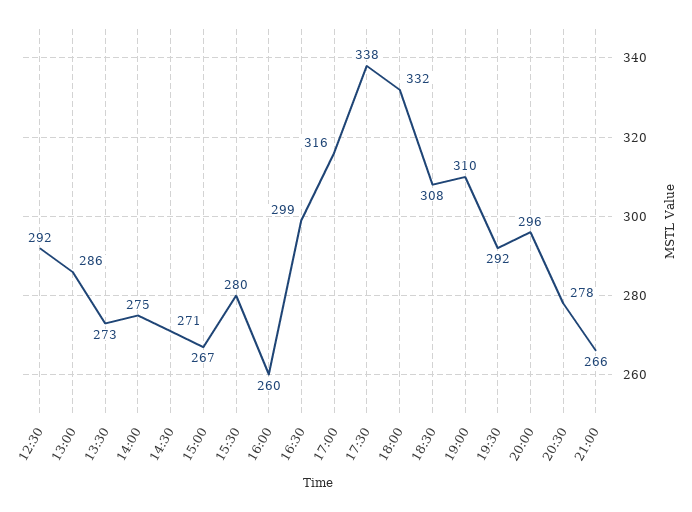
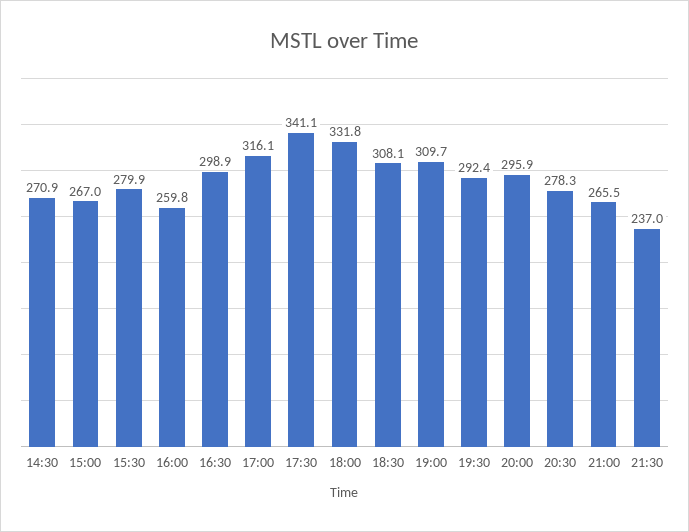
12:30: 292 -> none
13:00: 286 -> none
13:30: 273 -> none
14:00: 275 -> none
17:30: 338 -> 341.1
21:30: none -> 237

